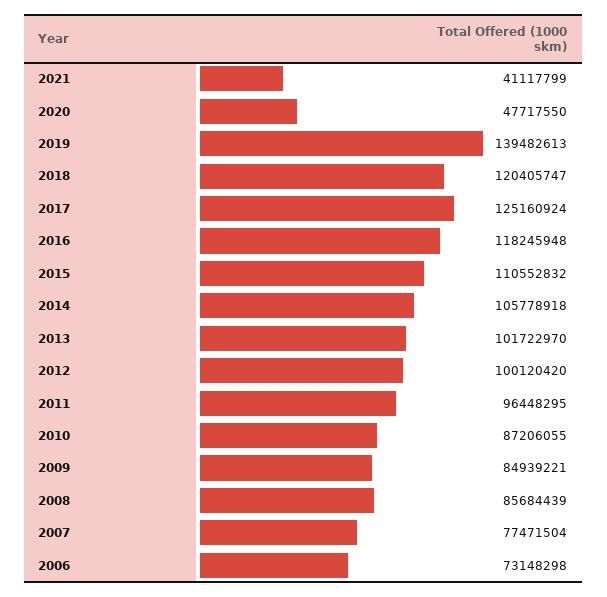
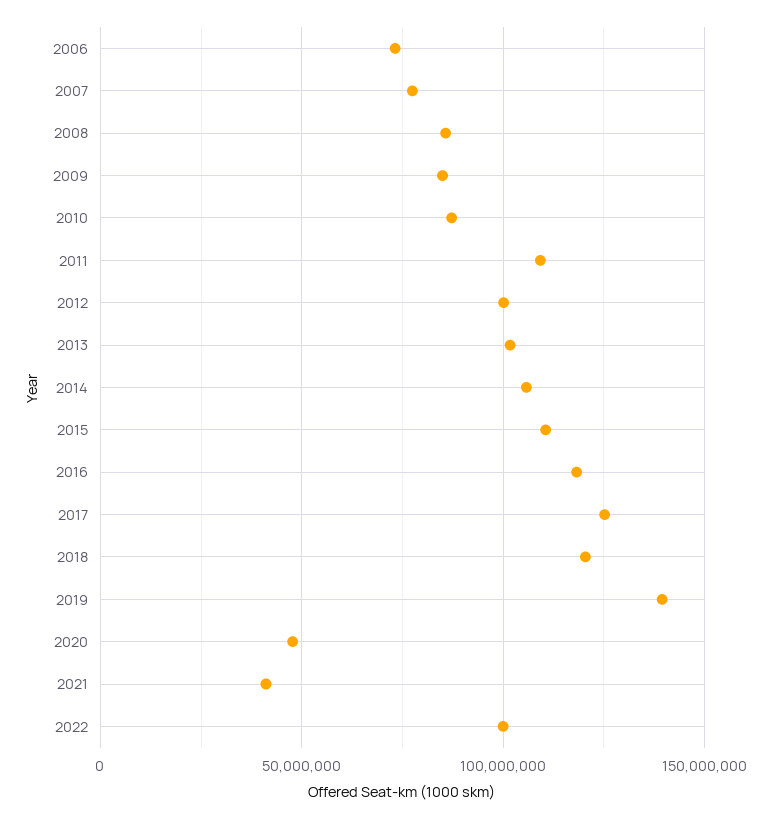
2011: 96448295 -> 110000000
2022: none -> 100000000

